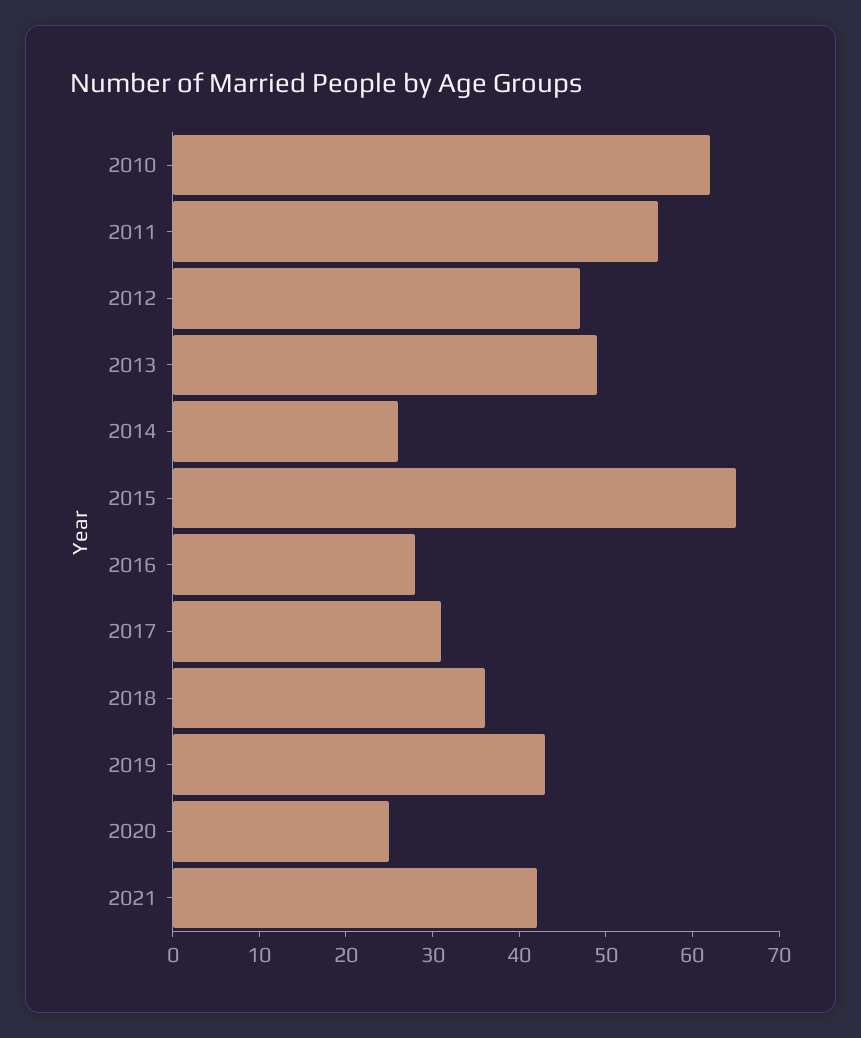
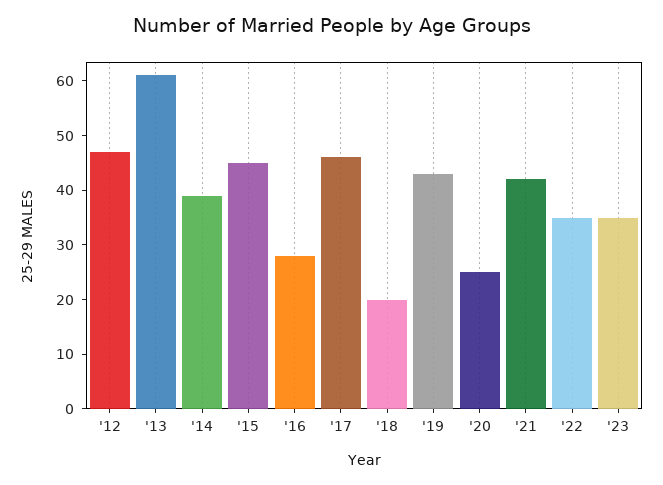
2010: 62 -> none
2011: 56 -> none
2013: 49 -> 60
2014: 26 -> 40
2015: 65 -> 45
2017: 31 -> 45
2018: 36 -> 20
'22: none -> 35
'23: none -> 35

